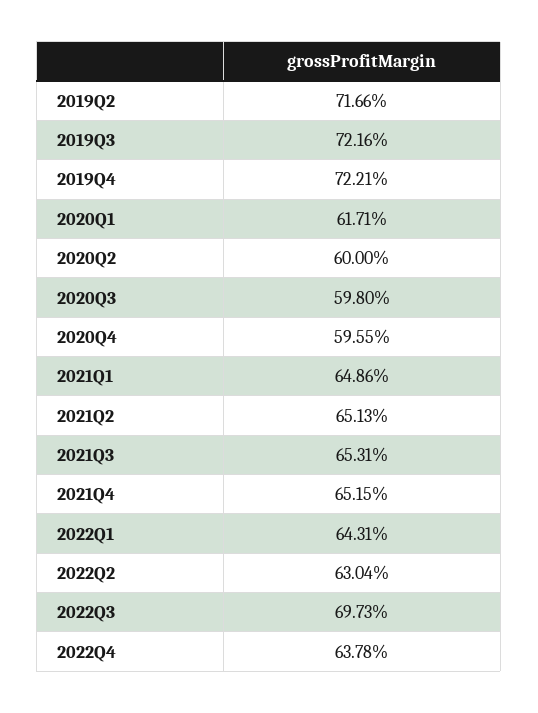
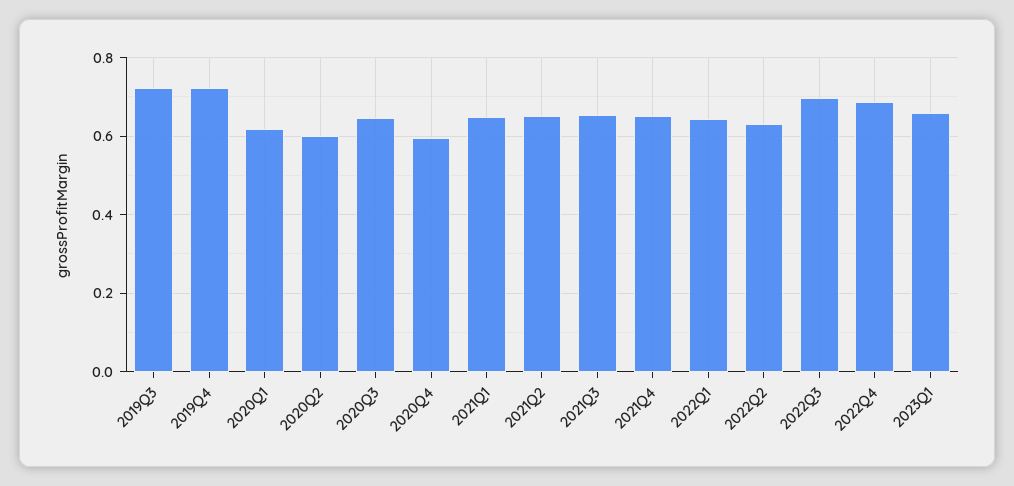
2019Q2: 0.7166 -> none
2020Q3: 0.598 -> 0.64
2022Q4: 0.6378 -> 0.68
2023Q1: none -> 0.66

